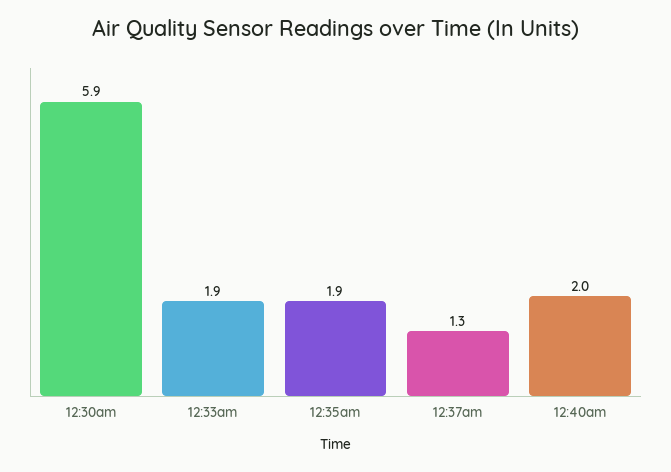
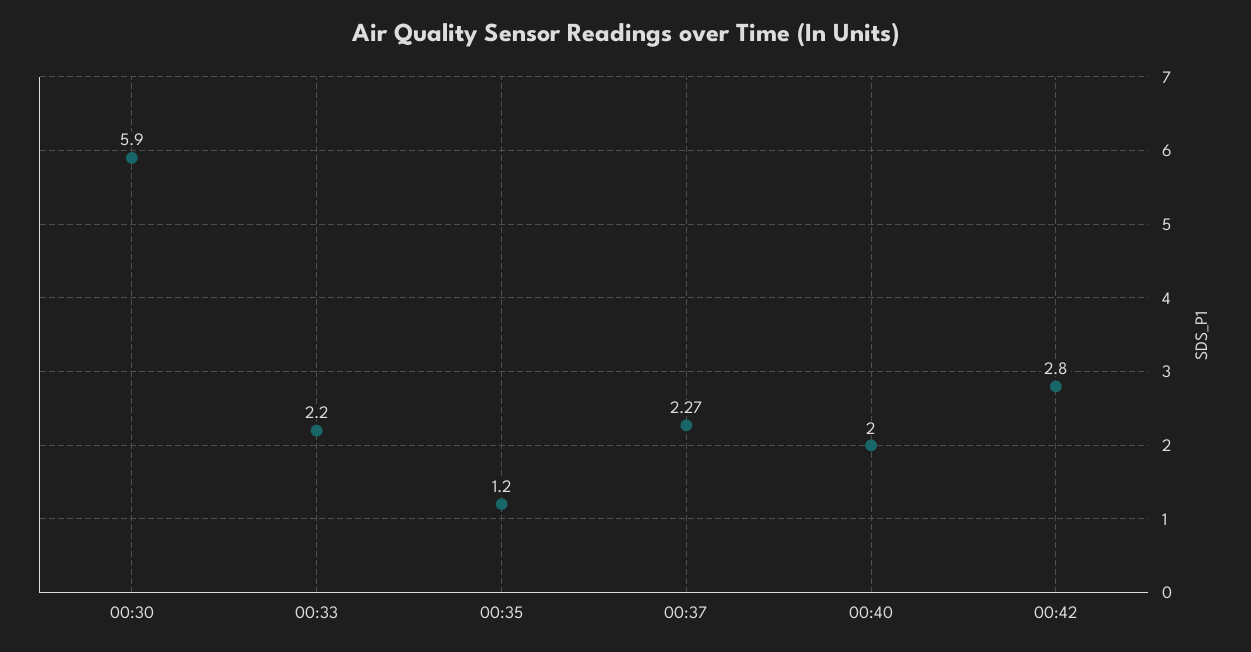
12:33am: 1.9 -> 2.2
12:35am: 1.9 -> 1.2
12:37am: 1.3 -> 2.27
00:42: none -> 2.8

